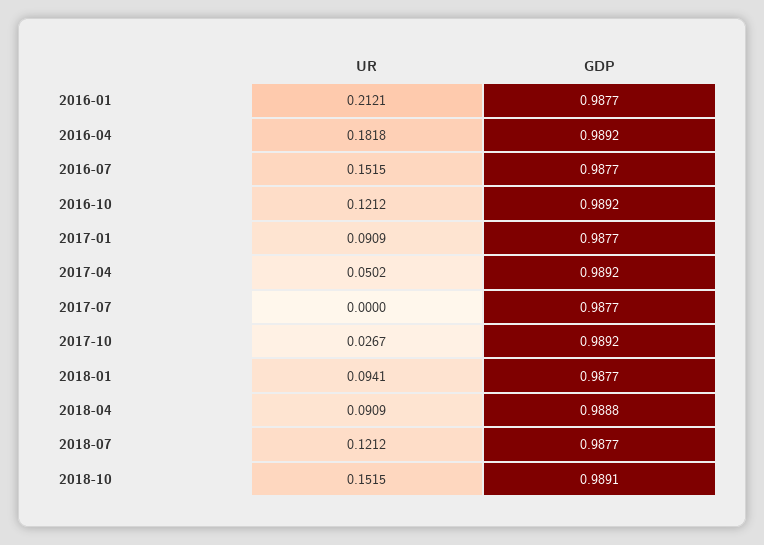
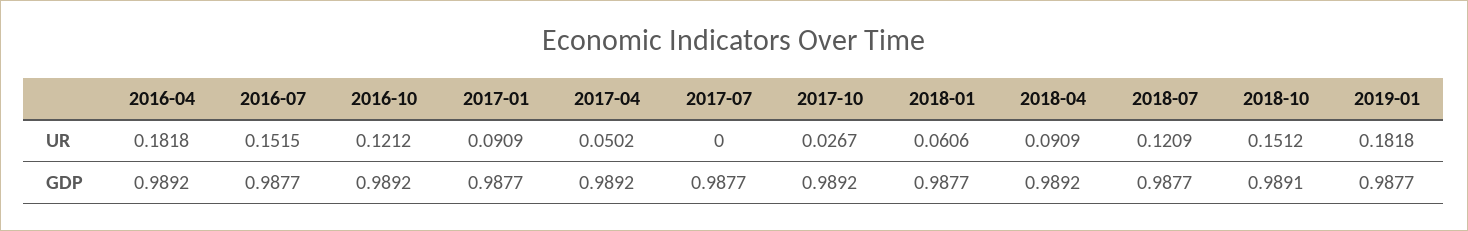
UR, 2016-01: 0.2121 -> none
GDP, 2016-01: 0.9877 -> none
UR, 2018-01: 0.0941 -> 0.0606
GDP, 2018-04: 0.9888 -> 0.9892
UR, 2018-07: 0.1212 -> 0.1209
UR, 2018-10: 0.1515 -> 0.1512
UR, 2019-01: none -> 0.1818
GDP, 2019-01: none -> 0.9877

